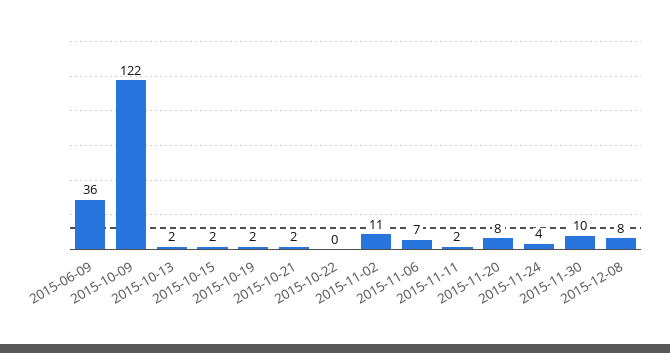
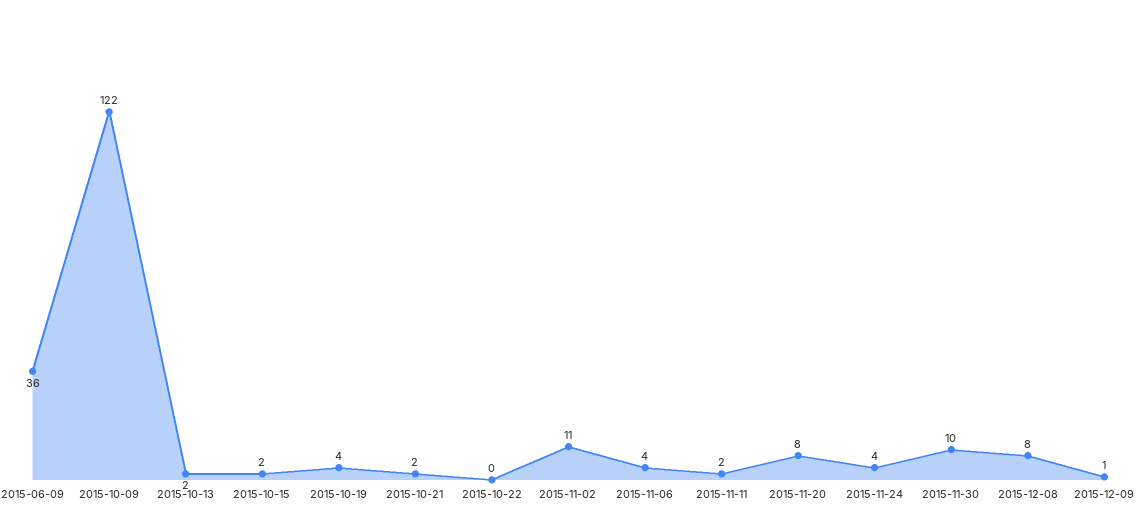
2015-10-19: 2 -> 4
2015-11-06: 7 -> 4
2015-12-09: none -> 1

